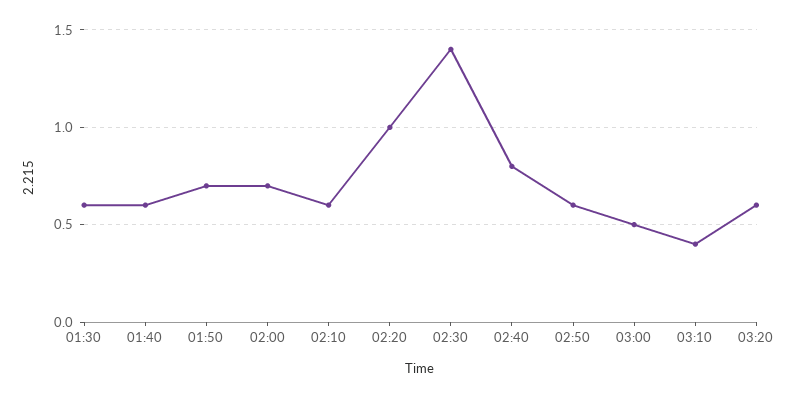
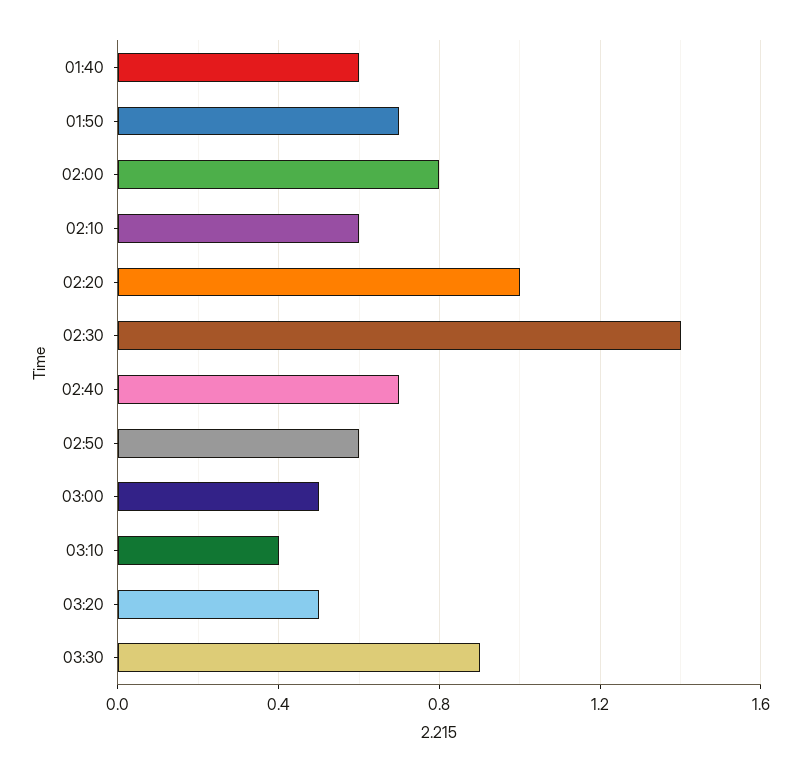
01:30: 0.6 -> none
02:00: 0.7 -> 0.8
02:40: 0.8 -> 0.7
03:20: 0.6 -> 0.5
03:30: none -> 0.9

